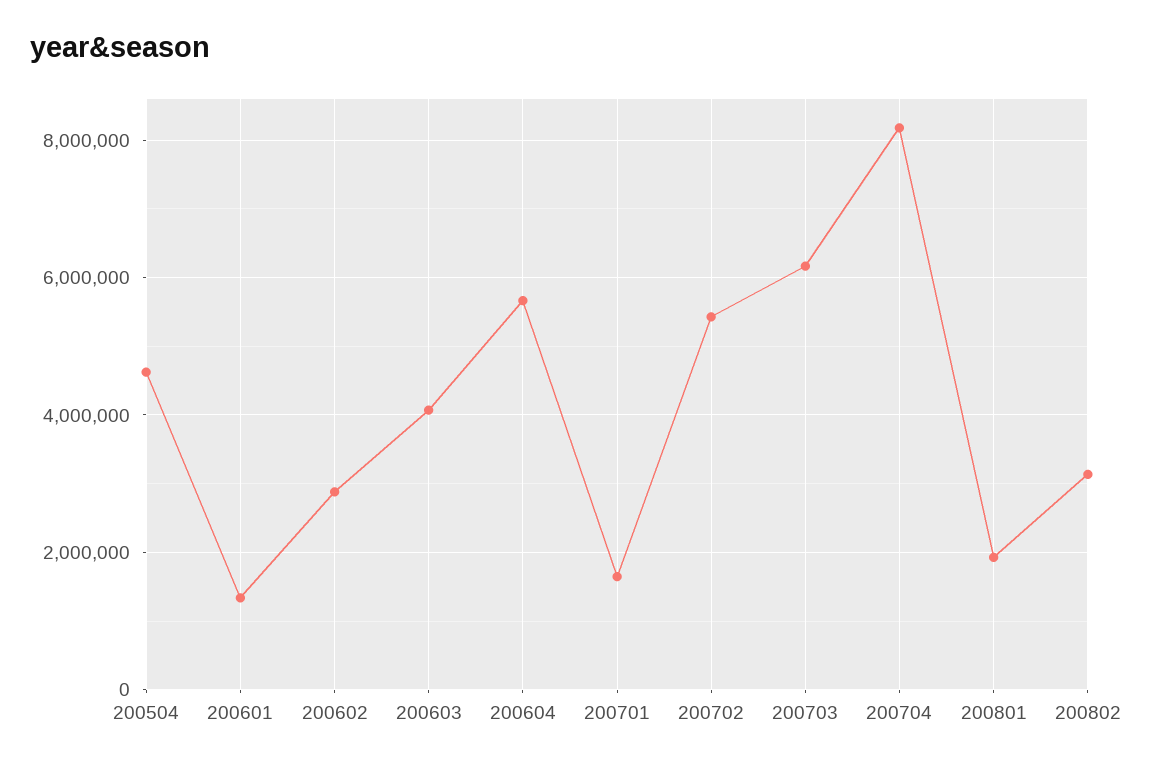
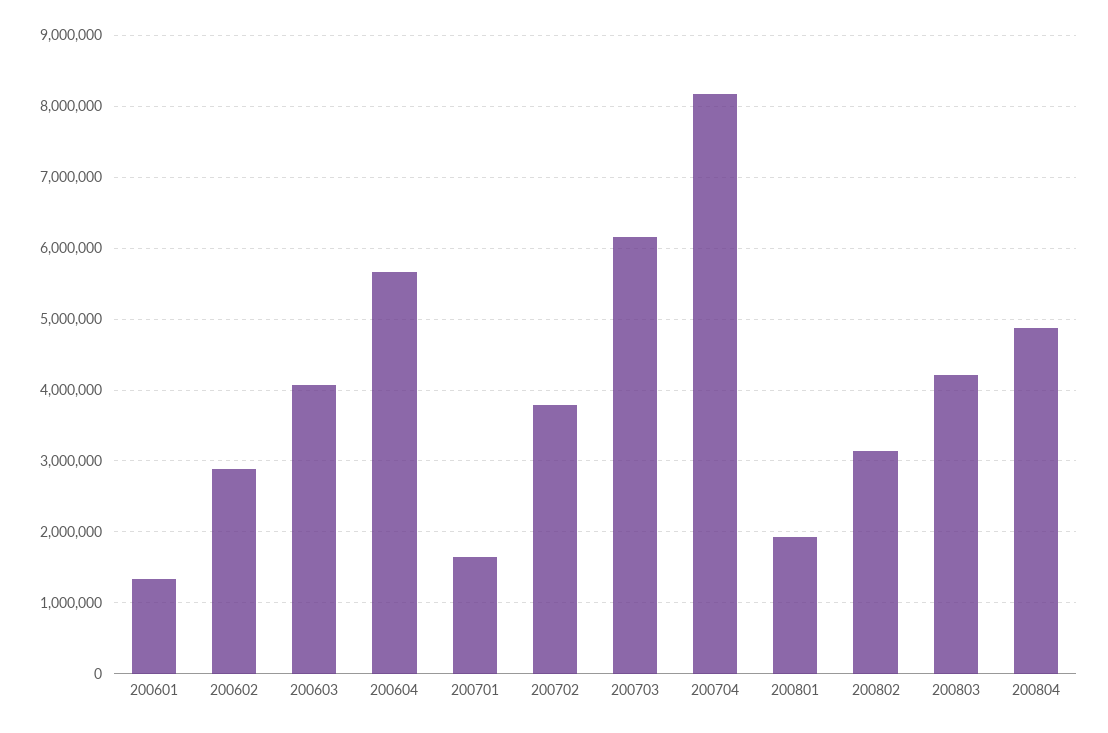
200504: 4600000 -> none
200702: 5400000 -> 3800000
200803: none -> 4200000
200804: none -> 4900000

